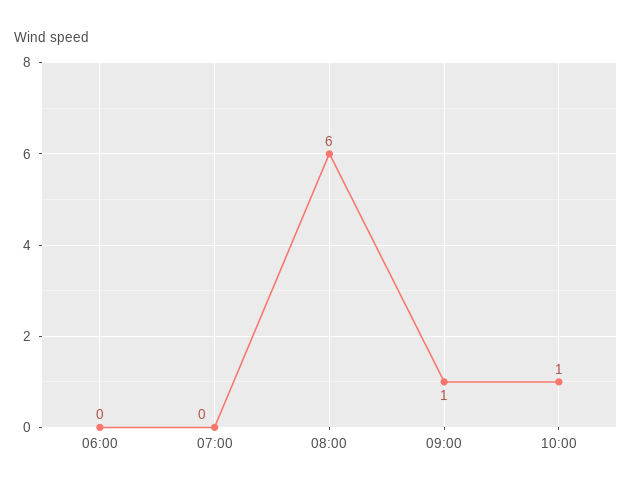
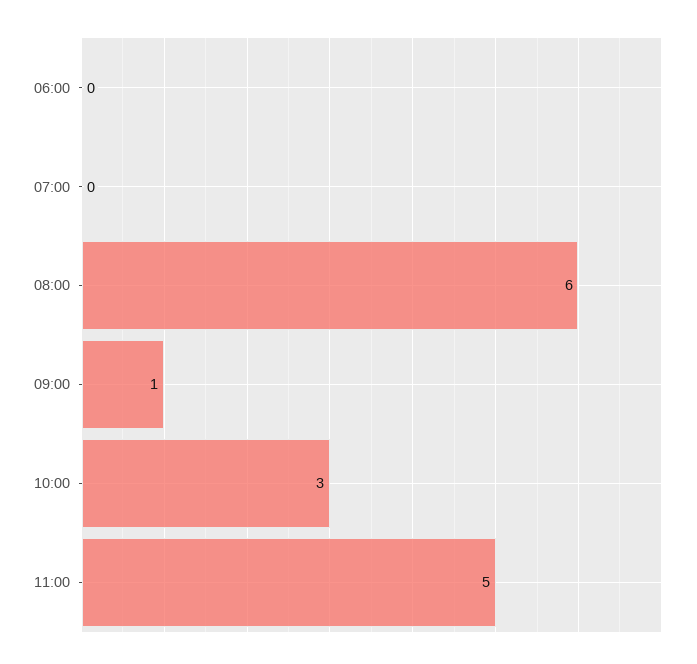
10:00: 1 -> 3
11:00: none -> 5

